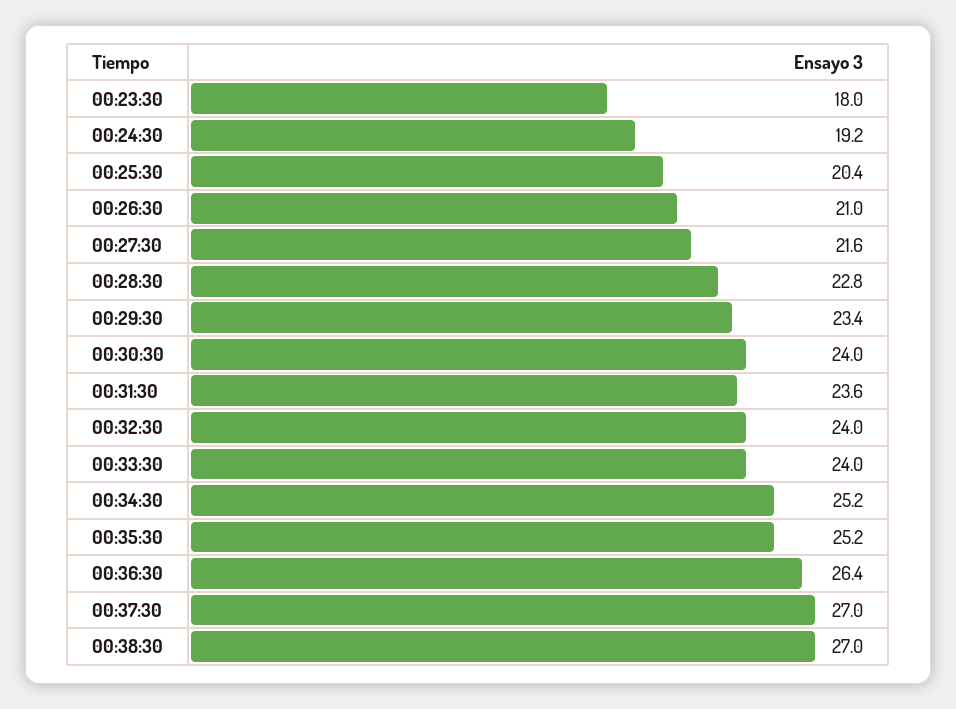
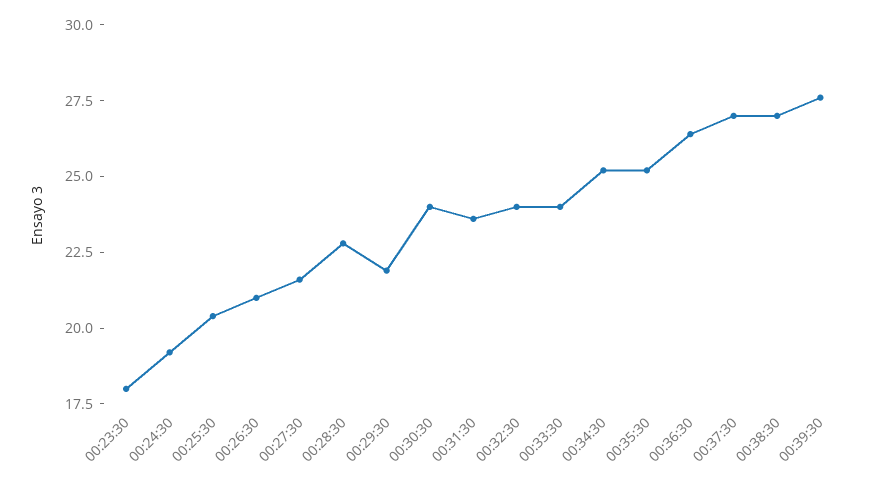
00:29:30: 23.4 -> 22
00:39:30: none -> 27.5

